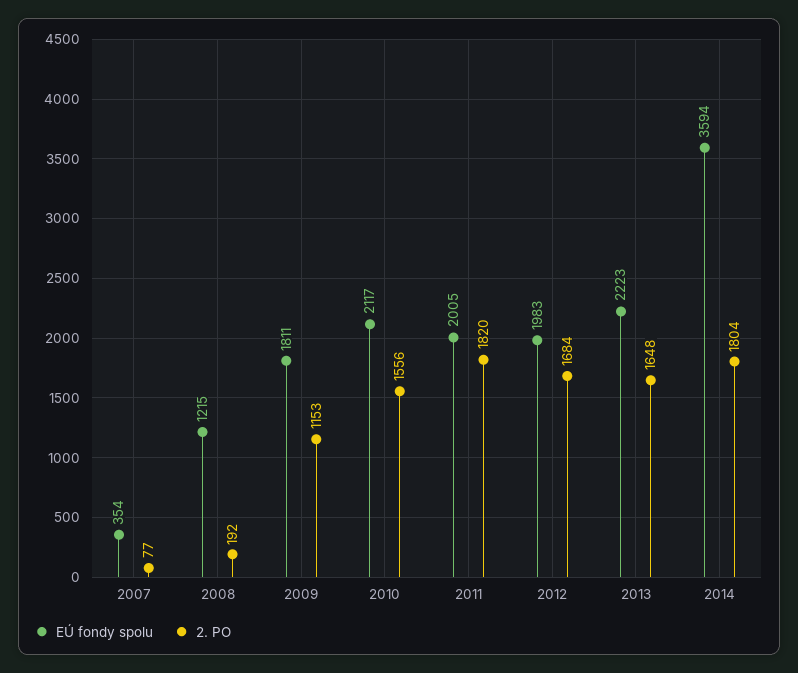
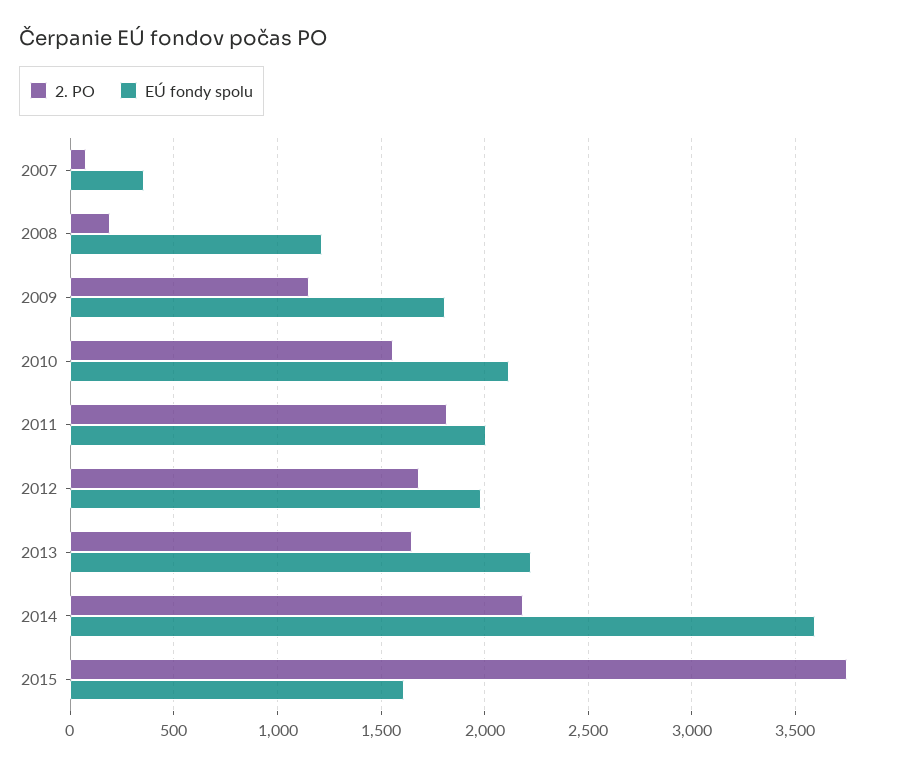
2. PO, 2014: 1804 -> 2200
2. PO, 2015: none -> 3750
EÚ fondy spolu, 2015: none -> 1600

